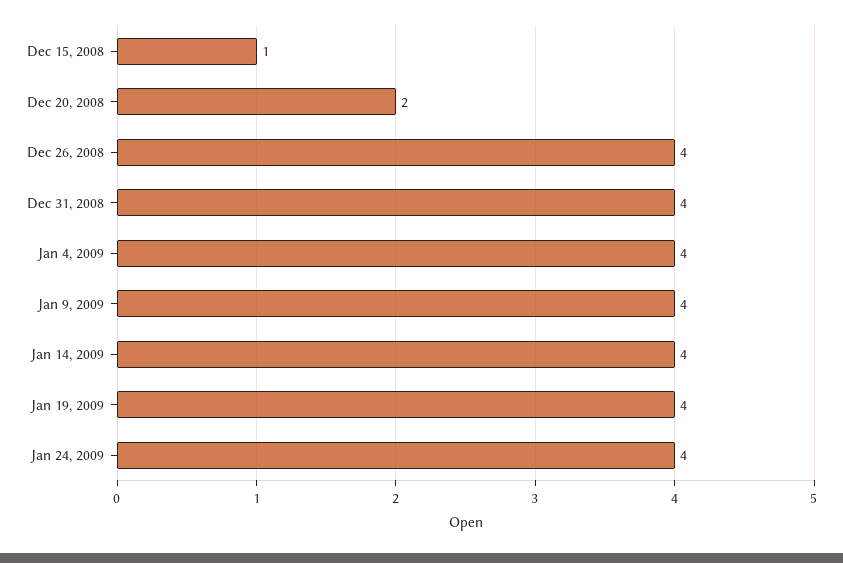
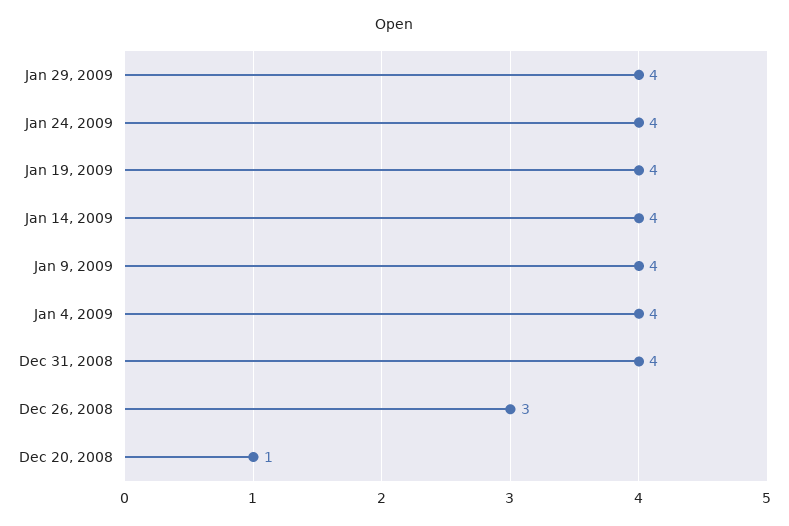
Dec 15, 2008: 1 -> none
Dec 20, 2008: 2 -> 1
Dec 26, 2008: 4 -> 3
Jan 29, 2009: none -> 4

